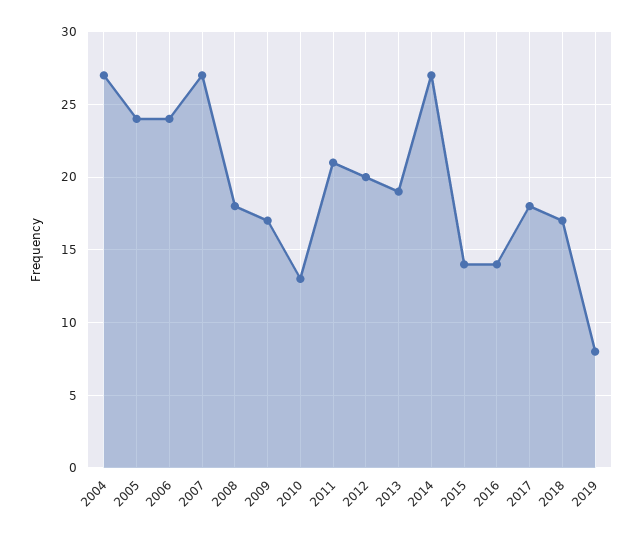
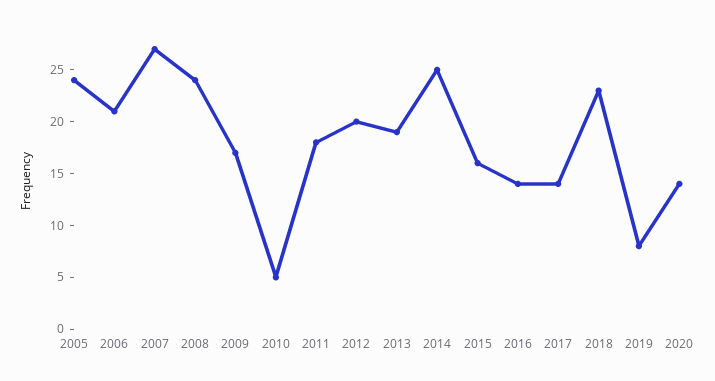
2004: 27 -> none
2006: 24 -> 21
2008: 18 -> 24
2010: 13 -> 5
2011: 21 -> 18
2014: 27 -> 25
2015: 14 -> 16
2017: 18 -> 14
2018: 17 -> 23
2020: none -> 14

